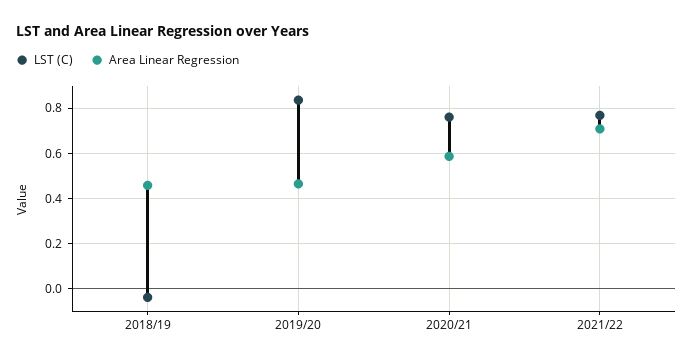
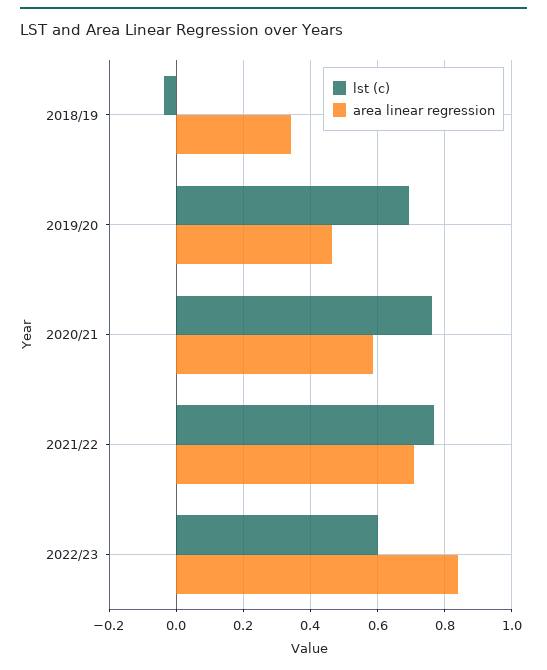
Area Linear Regression, 2018/19: 0.45 -> 0.34
LST (C), 2019/20: 0.85 -> 0.7
LST (C), 2022/23: none -> 0.6
Area Linear Regression, 2022/23: none -> 0.84

